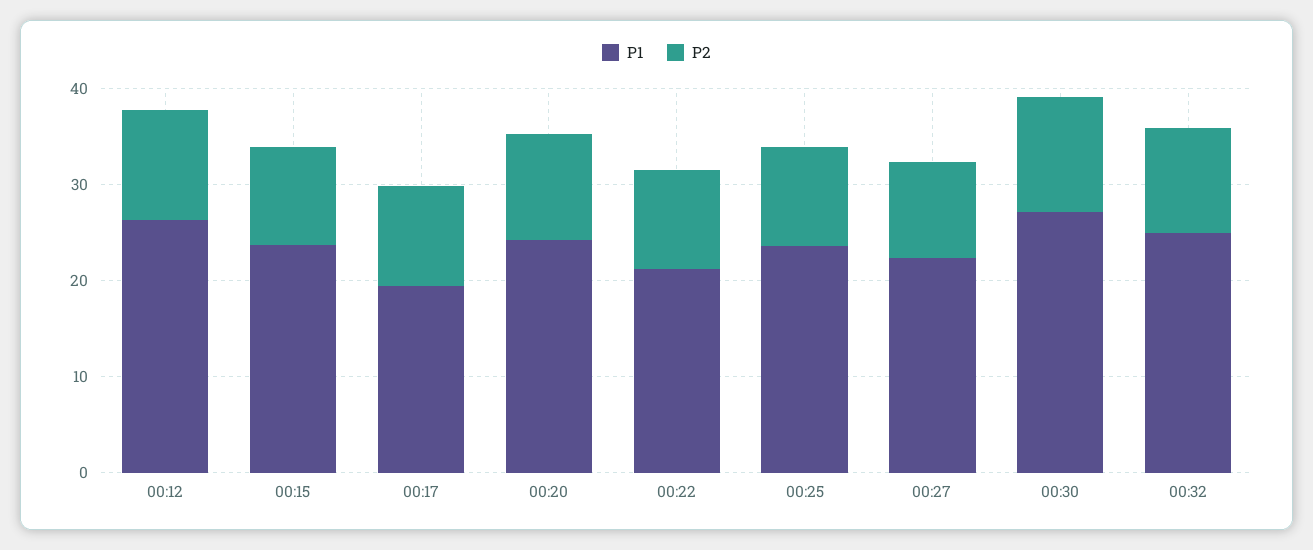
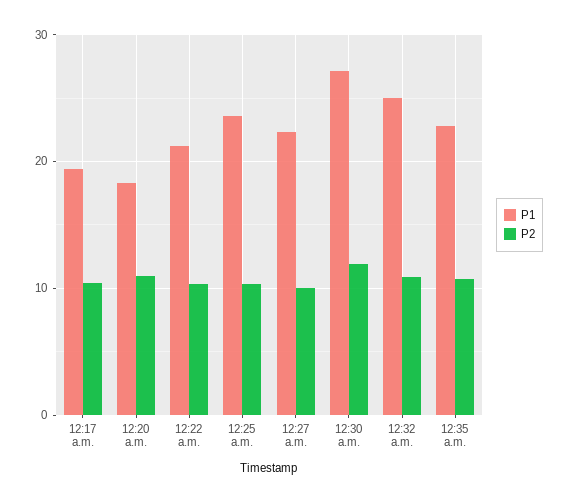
P1, 00:12: 26 -> none
P2, 00:12: 12 -> none
P1, 00:15: 24 -> none
P2, 00:15: 10 -> none
P1, 00:20: 24 -> 18
P1, 12:35 a.m.: none -> 23
P2, 12:35 a.m.: none -> 11

